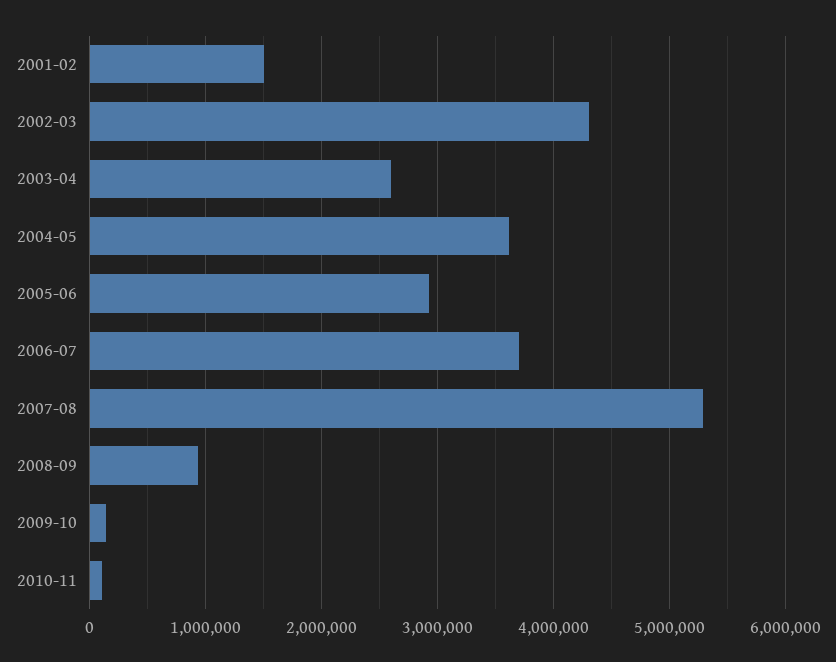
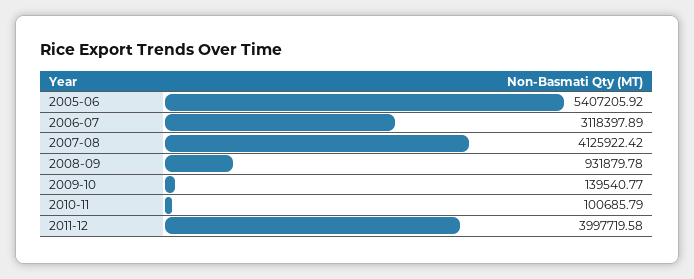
2001-02: 1500000 -> none
2002-03: 4300000 -> none
2003-04: 2600000 -> none
2004-05: 3600000 -> none
2005-06: 2900000 -> 5407205.92
2006-07: 3700000 -> 3118397.89
2007-08: 5300000 -> 4125922.42
2011-12: none -> 3997719.58

